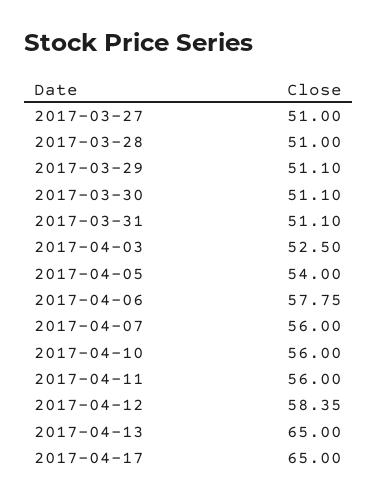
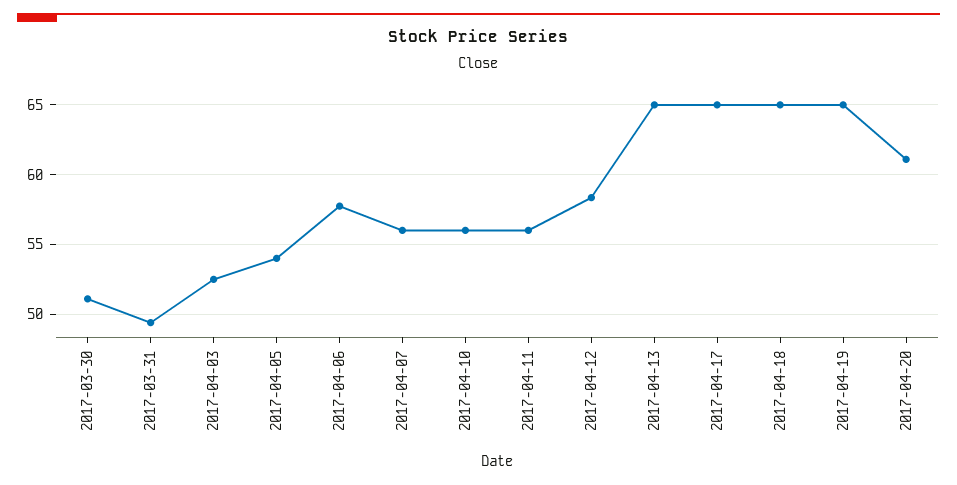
2017-03-27: 51 -> none
2017-03-28: 51 -> none
2017-03-29: 51.1 -> none
2017-03-31: 51.1 -> 49.5
2017-04-18: none -> 65
2017-04-19: none -> 65
2017-04-20: none -> 61

